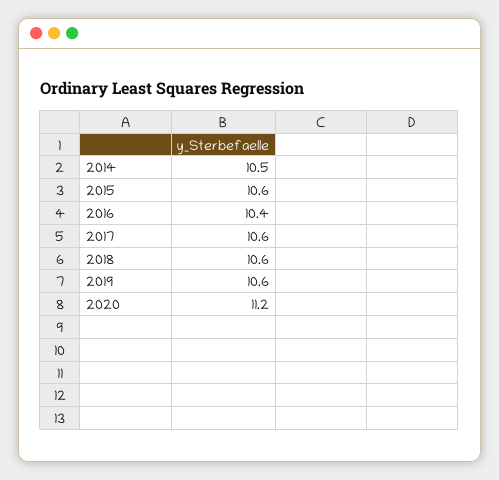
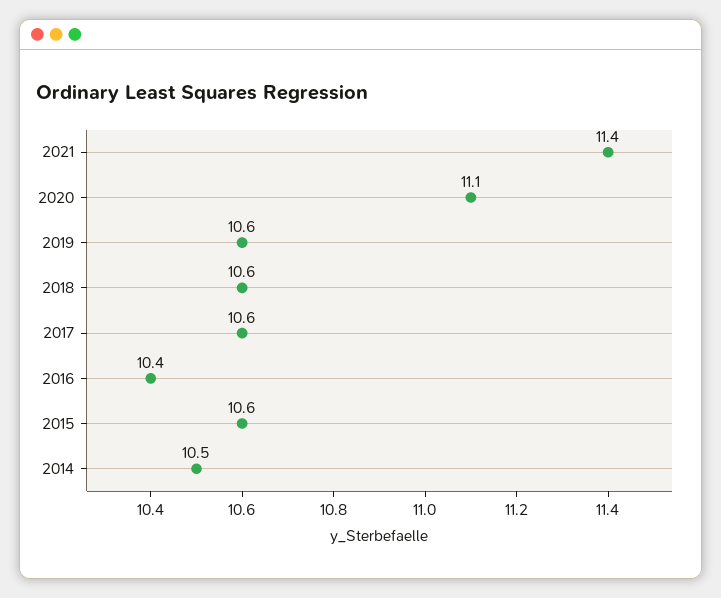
2020: 11.2 -> 11.1
2021: none -> 11.4

